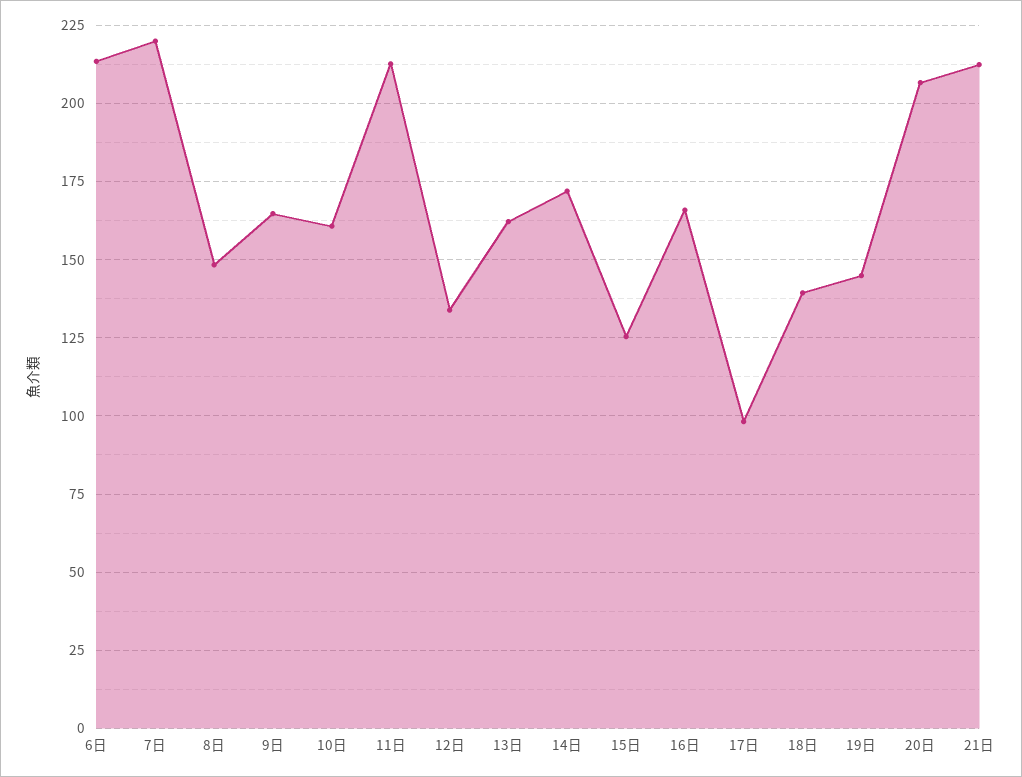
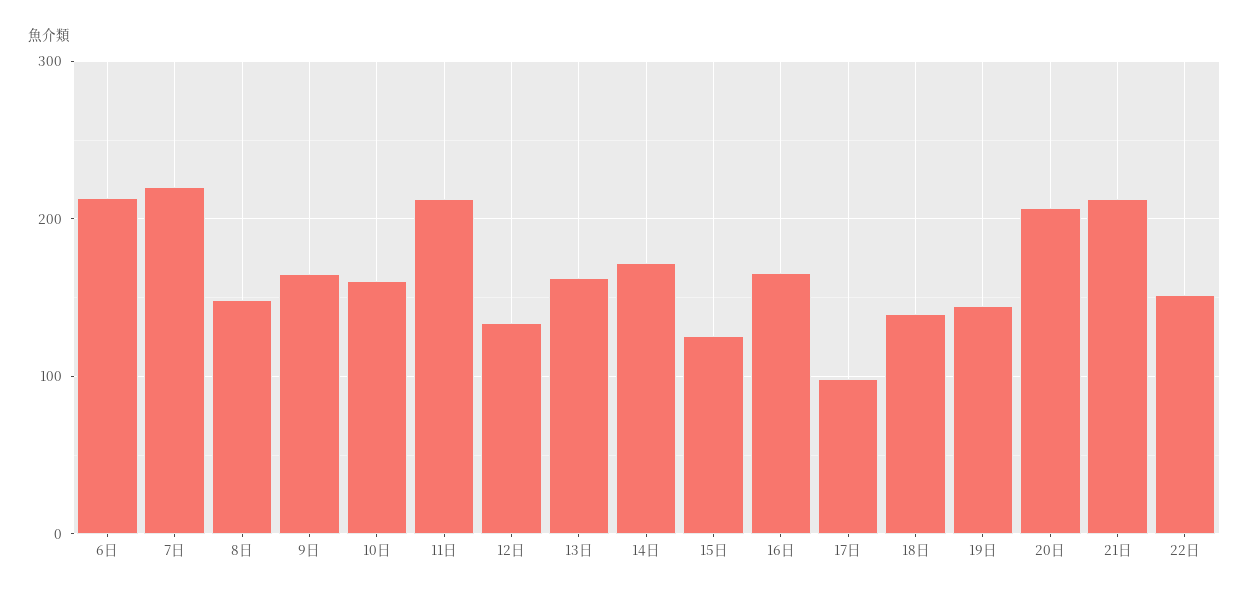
22日: none -> 150

